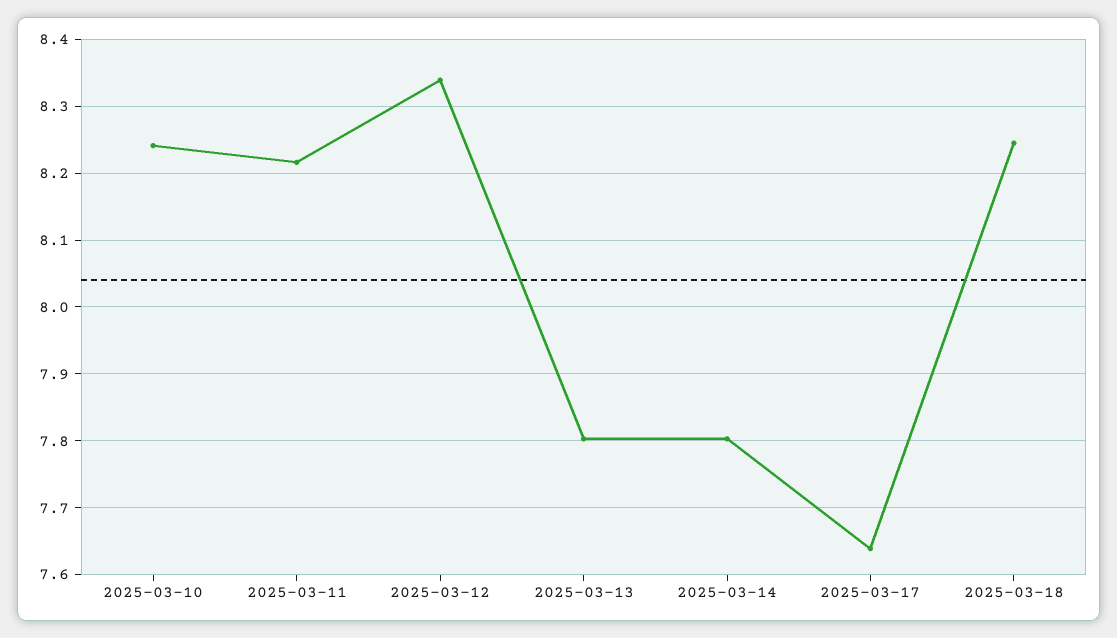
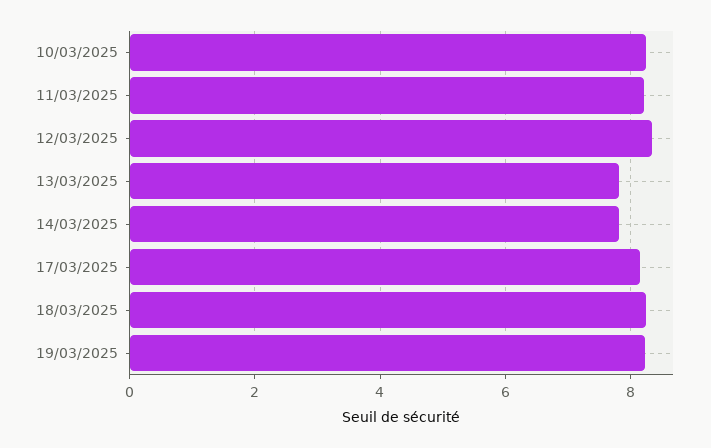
2025-03-17: 7.64 -> 8.2
19/03/2025: none -> 8.2

